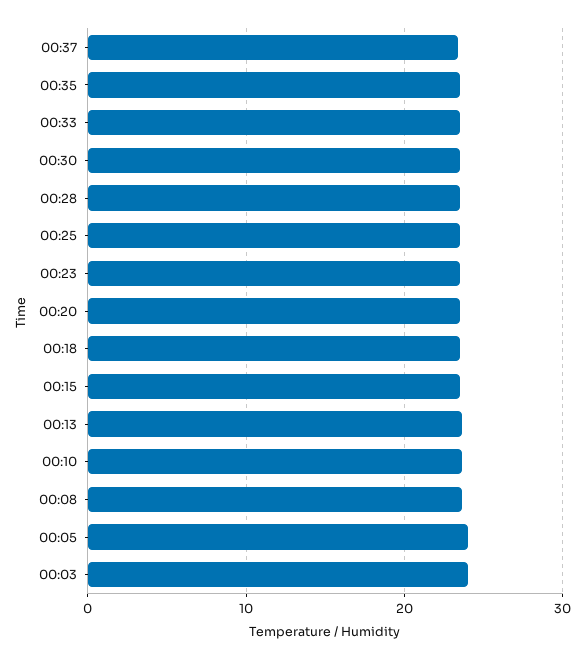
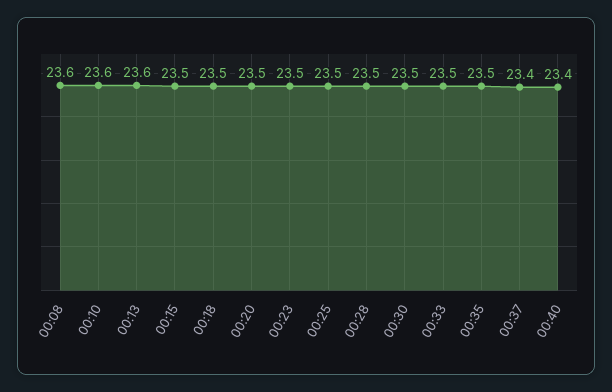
00:05: 24 -> none
00:03: 24 -> none
00:40: none -> 23.4

